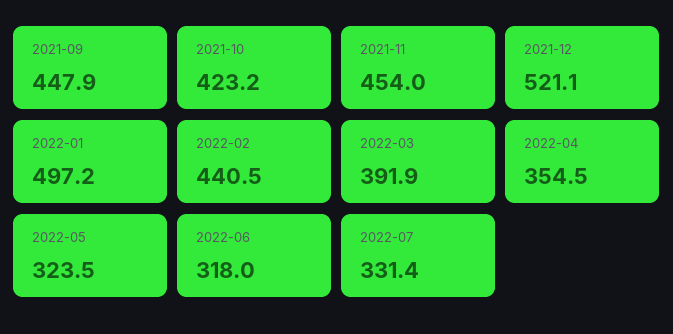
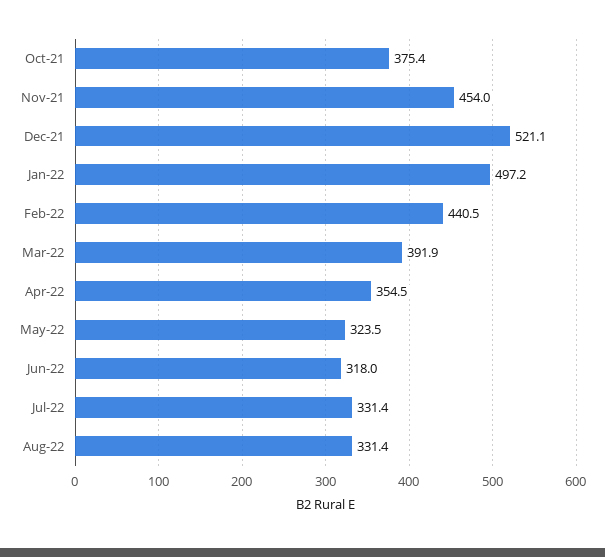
2021-09: 447.9 -> none
2021-10: 423.2 -> 375.4
Aug-22: none -> 331.4

